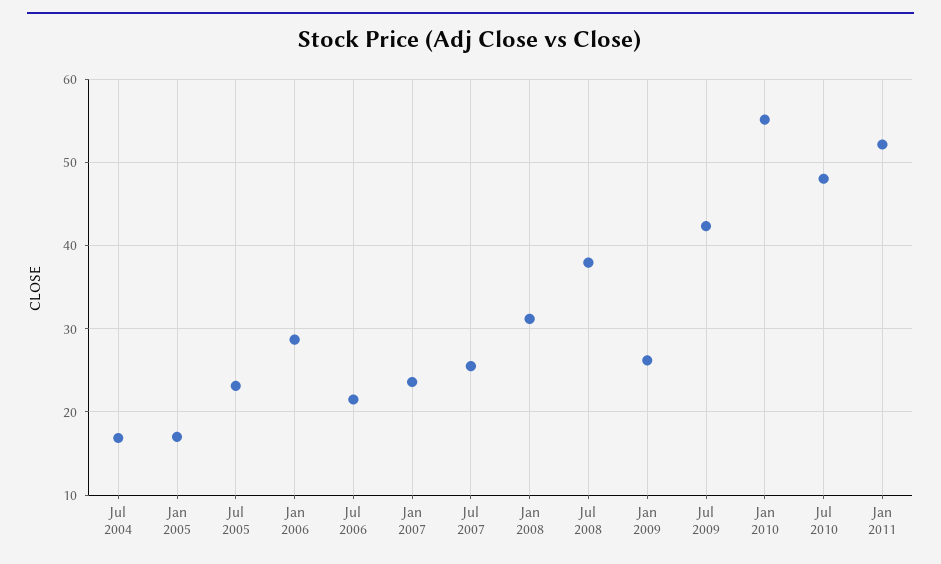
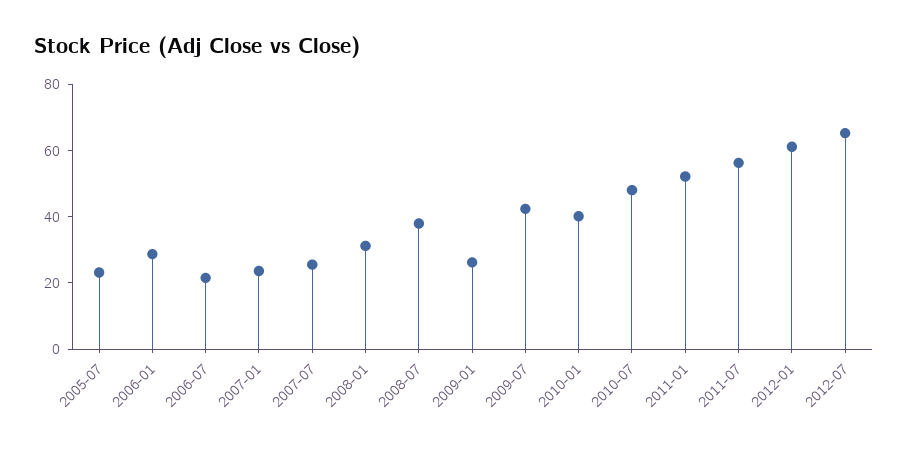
Jul 2004: 17 -> none
Jan 2005: 17 -> none
Jan 2010: 55 -> 40
2011-07: none -> 55
2012-01: none -> 60
2012-07: none -> 65

